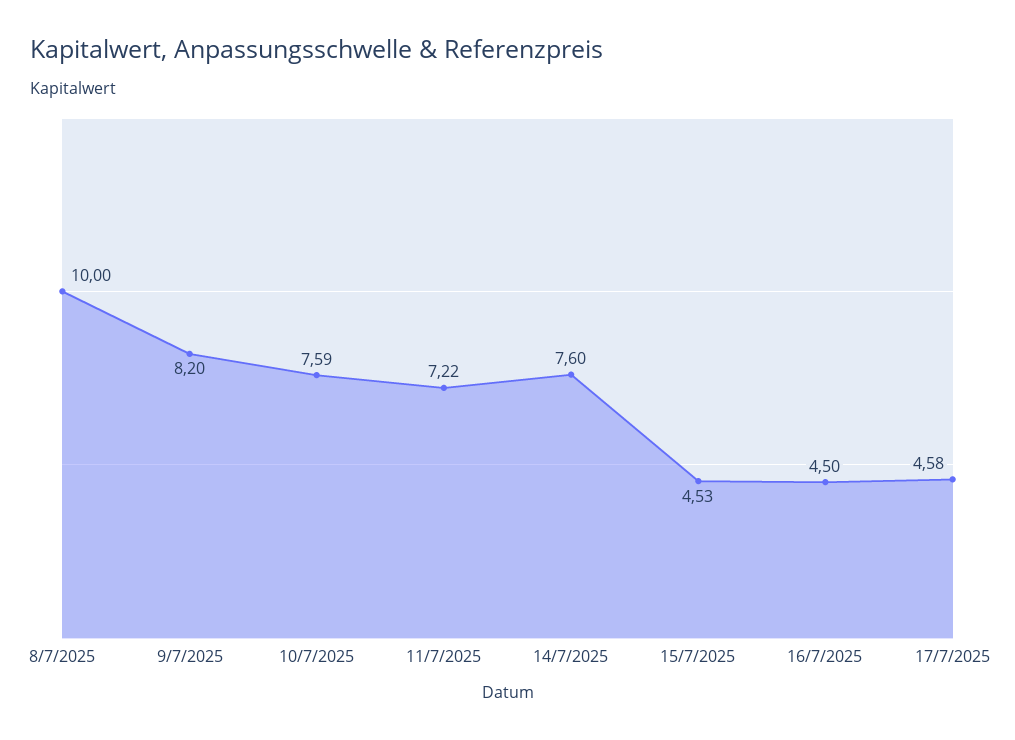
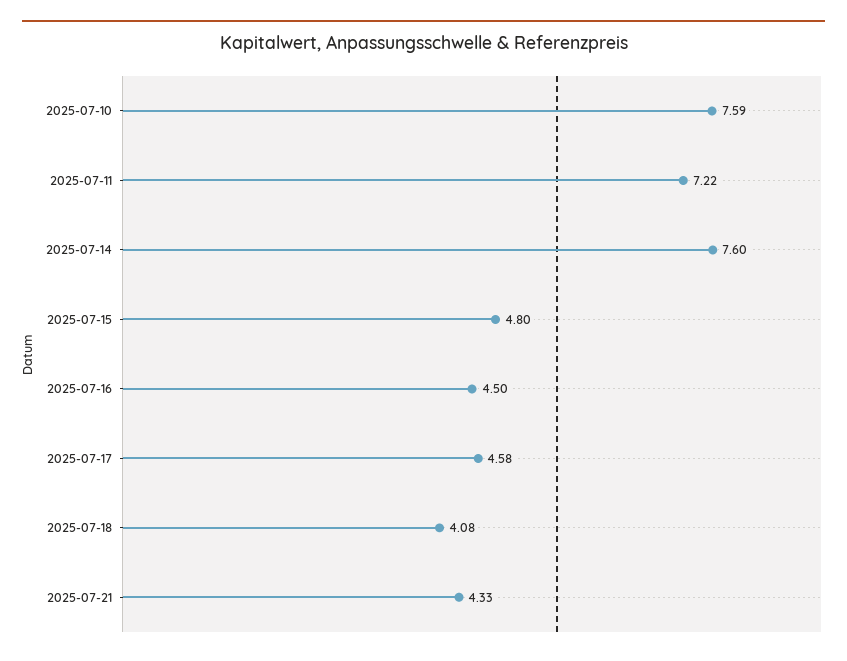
8/7/2025: 10 -> none
9/7/2025: 8.2 -> none
15/7/2025: 4.53 -> 4.8
2025-07-18: none -> 4.08
2025-07-21: none -> 4.33

